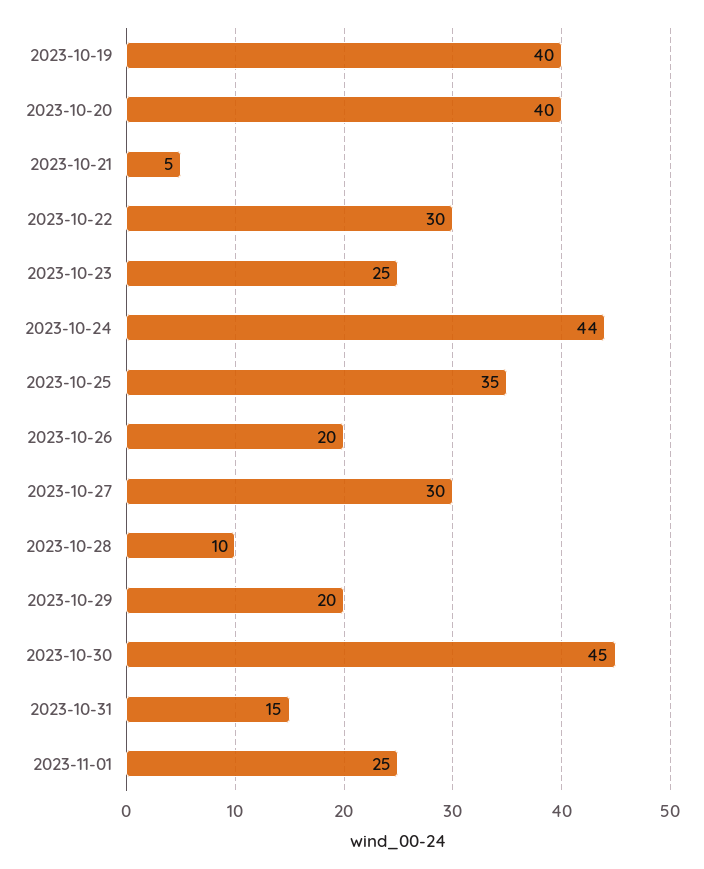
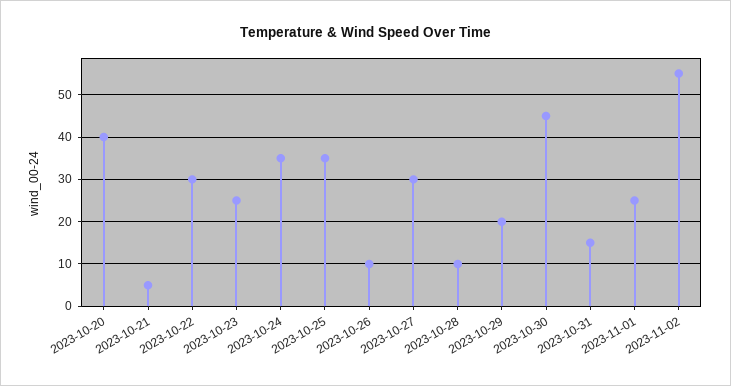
2023-10-19: 40 -> none
2023-10-24: 44 -> 35
2023-10-26: 20 -> 10
2023-11-02: none -> 55

